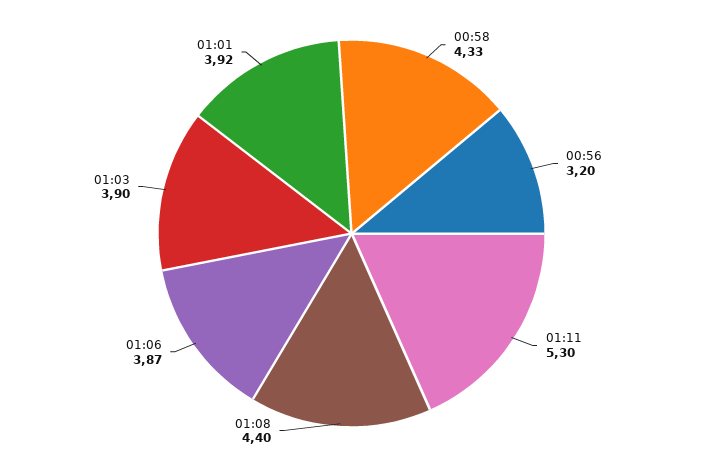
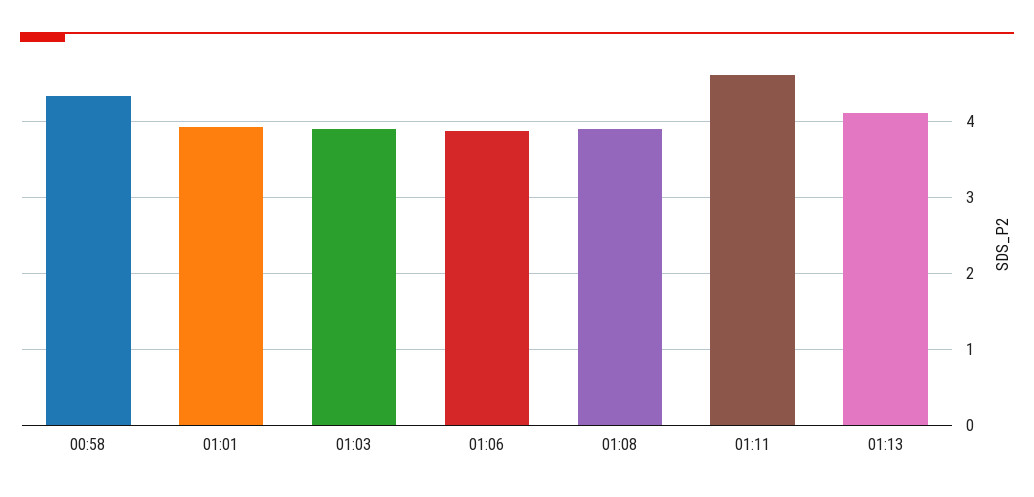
00:56: 3.2 -> none
01:11: 5.3 -> 4.6
01:08: 4.4 -> 3.9
01:13: none -> 4.1

